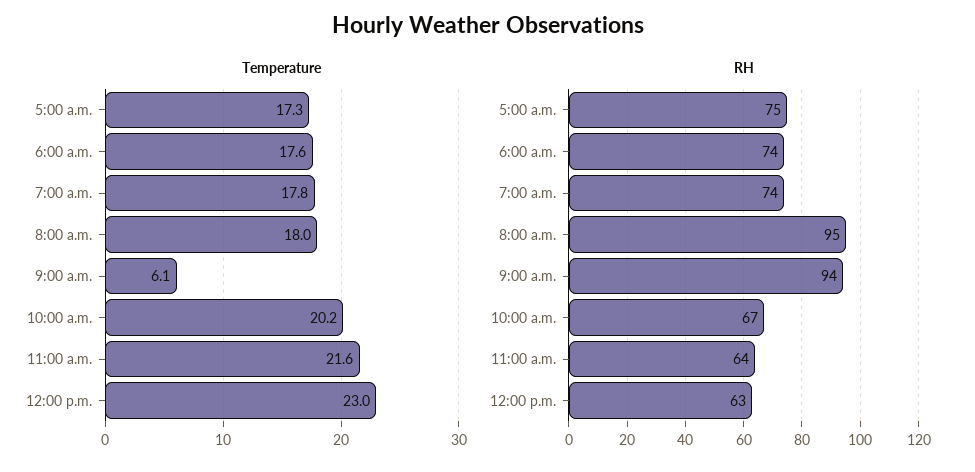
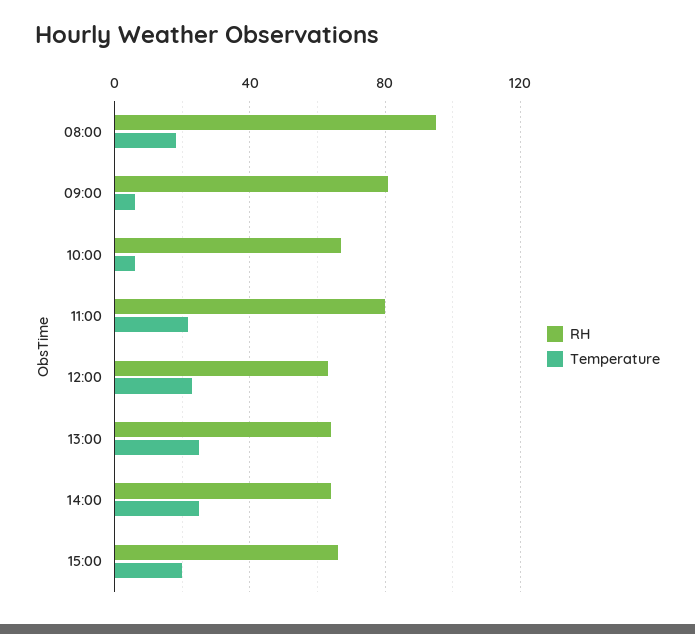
Temperature, 5:00 a.m.: 17.3 -> none
Temperature, 6:00 a.m.: 17.6 -> none
Temperature, 7:00 a.m.: 17.8 -> none
Temperature, 10:00 a.m.: 20.2 -> 5
RH, 5:00 a.m.: 75 -> none
RH, 6:00 a.m.: 74 -> none
RH, 7:00 a.m.: 74 -> none
RH, 9:00 a.m.: 94 -> 80
RH, 11:00 a.m.: 64 -> 80
RH, 13:00: none -> 65
Temperature, 13:00: none -> 25
RH, 14:00: none -> 65
Temperature, 14:00: none -> 25
RH, 15:00: none -> 65
Temperature, 15:00: none -> 20

